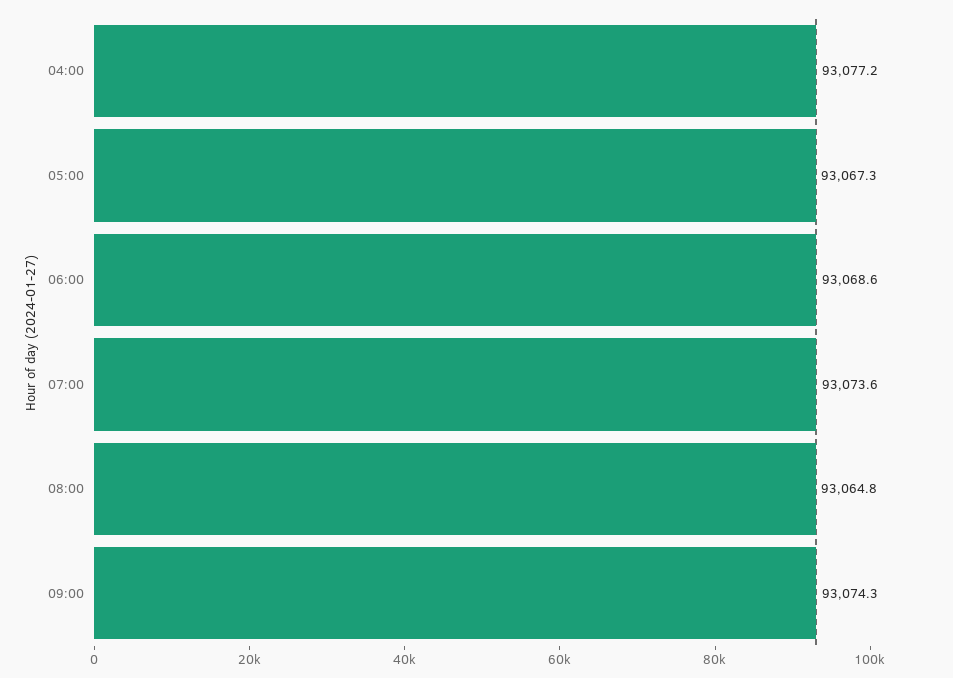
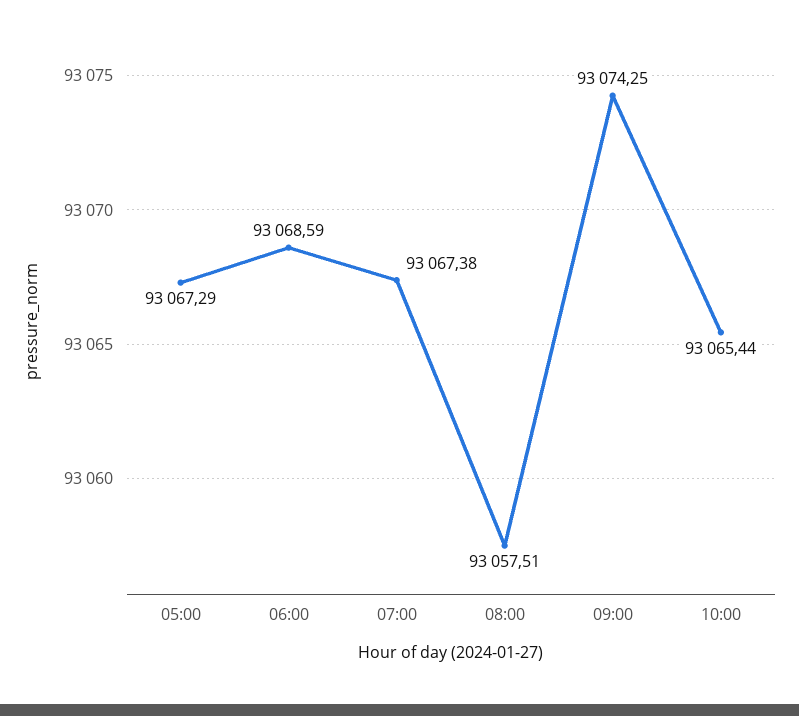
04:00: 93077.2 -> none
07:00: 93073.6 -> 93067.38
08:00: 93064.8 -> 93057.51
10:00: none -> 93065.44

